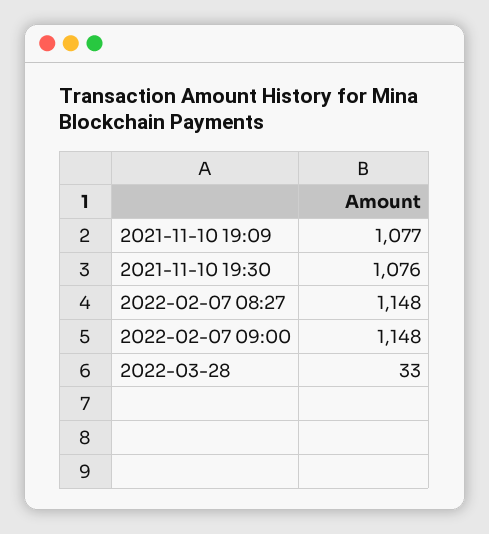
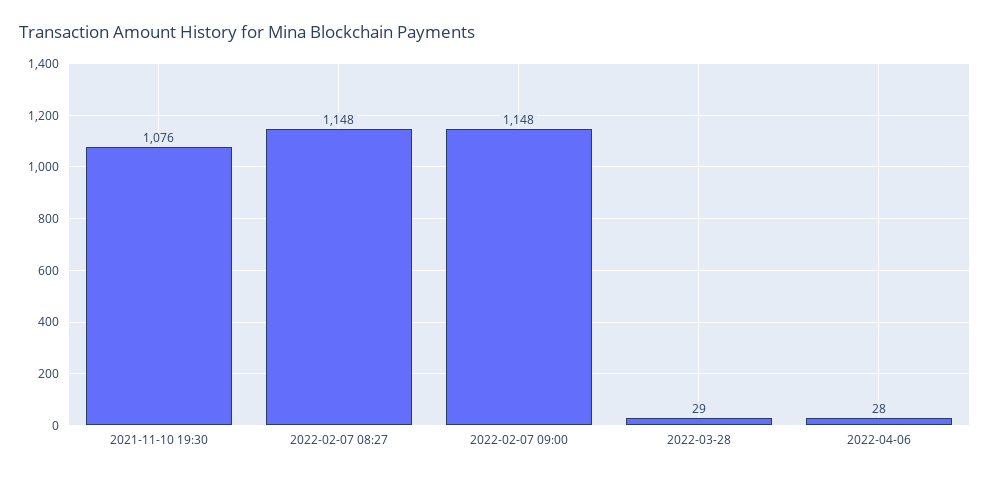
2021-11-10 19:09: 1077 -> none
2022-03-28: 33 -> 29
2022-04-06: none -> 28

